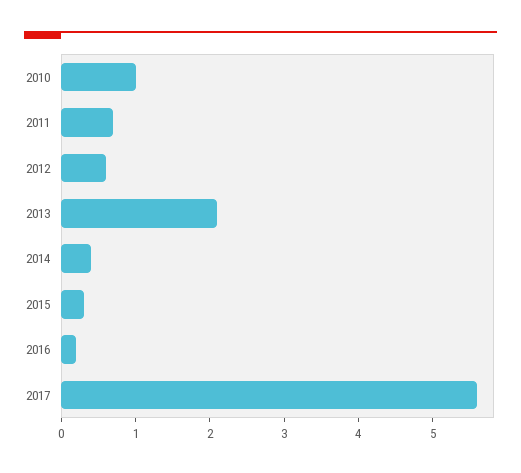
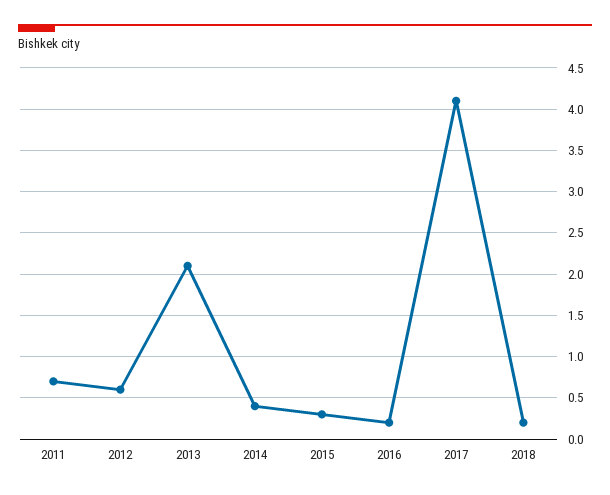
2010: 1 -> none
2017: 5.5 -> 4.1
2018: none -> 0.2

